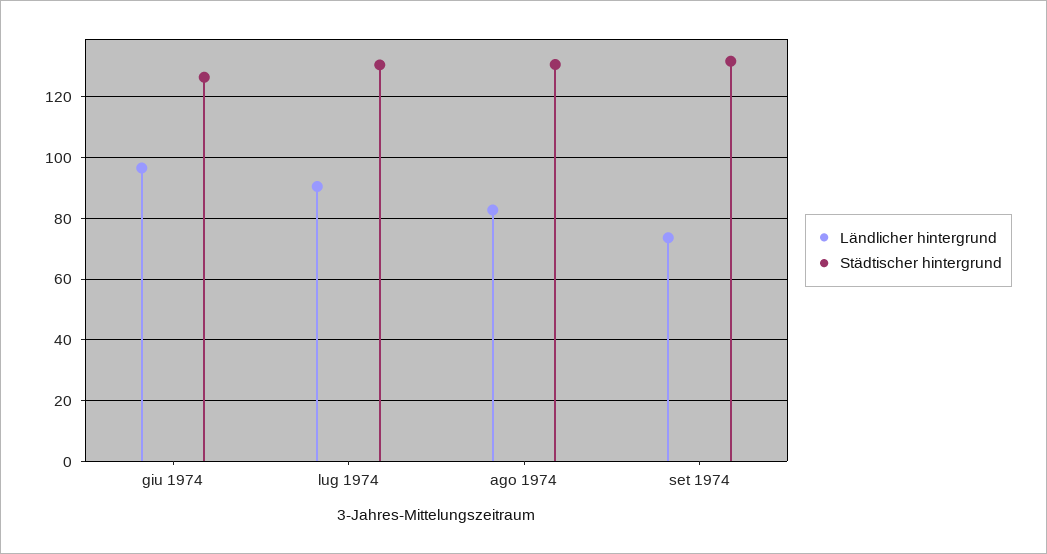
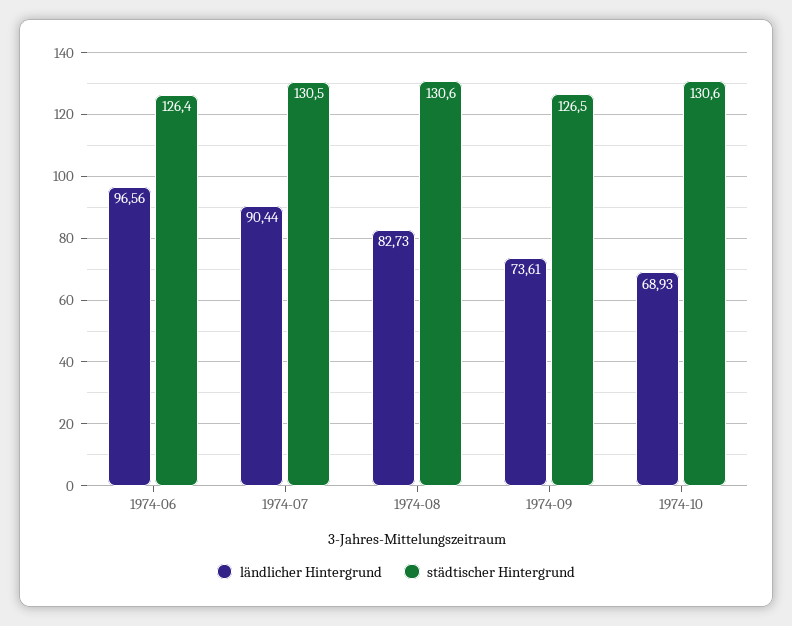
Städtischer hintergrund, set 1974: 132 -> 126.5
Ländlicher hintergrund, 1974-10: none -> 68.93
Städtischer hintergrund, 1974-10: none -> 130.6

